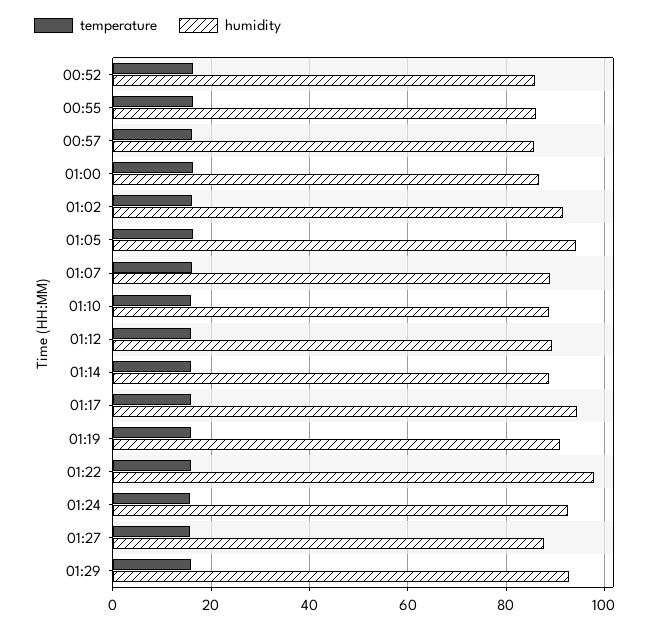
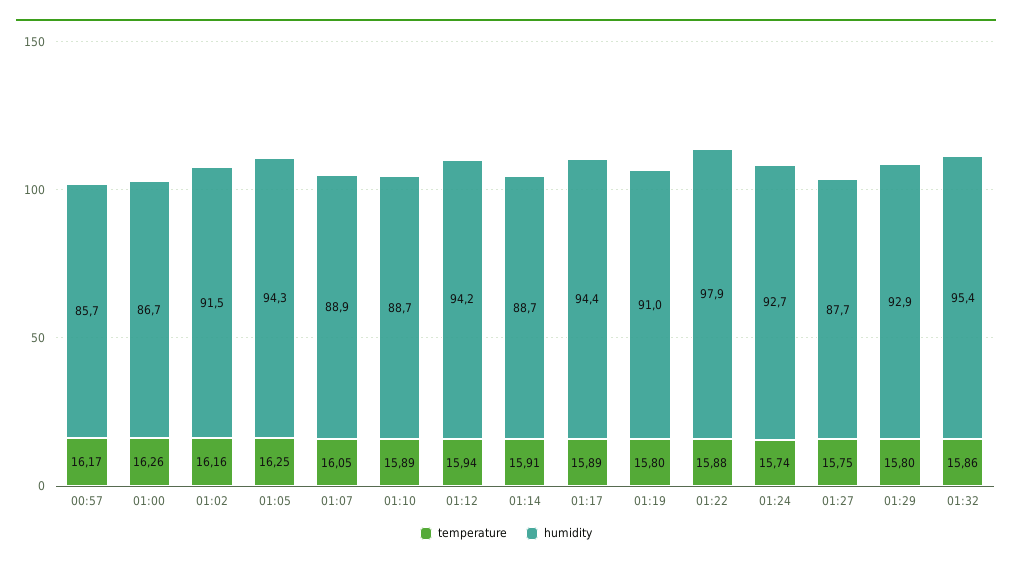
temperature, 00:52: 16 -> none
humidity, 00:52: 86 -> none
temperature, 00:55: 16 -> none
humidity, 00:55: 86 -> none
humidity, 01:12: 90 -> 94.2
temperature, 01:32: none -> 15.86
humidity, 01:32: none -> 95.4

